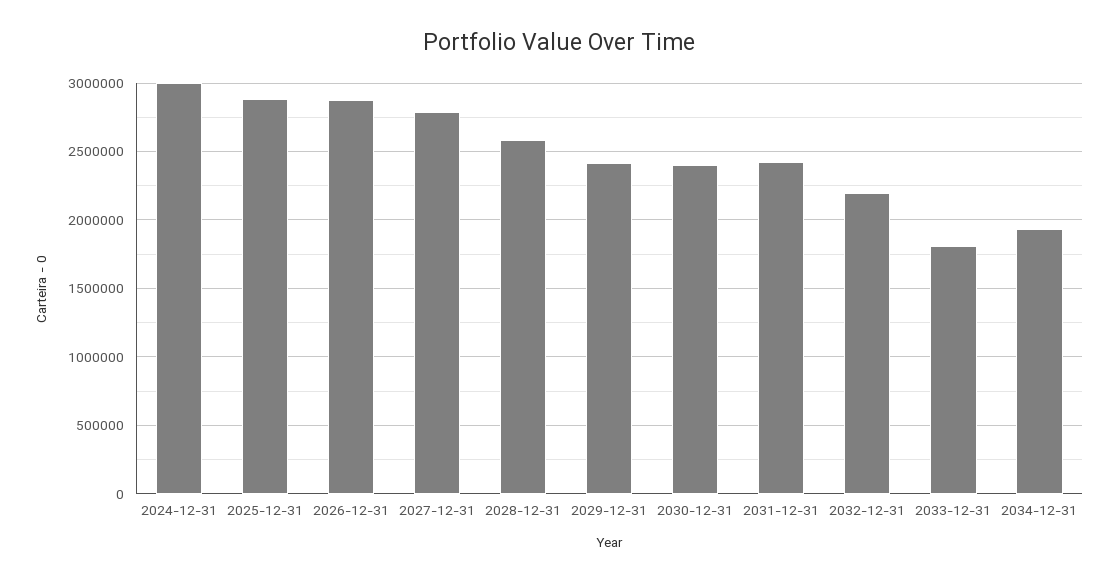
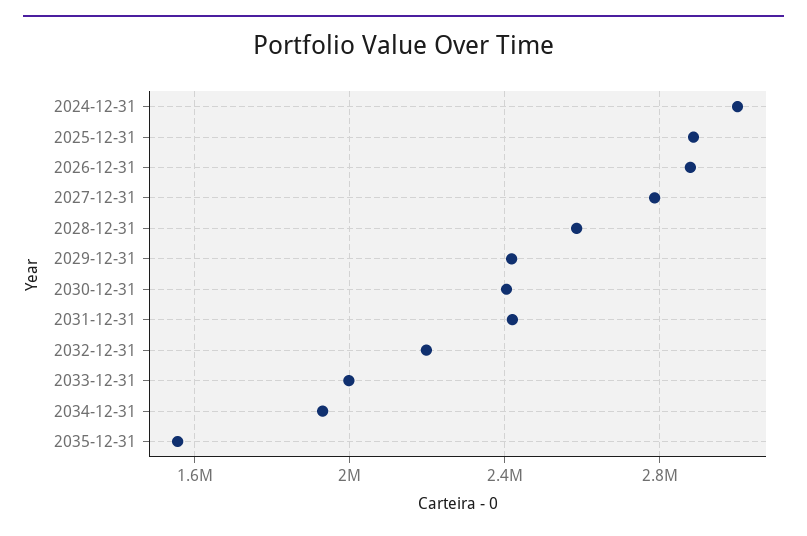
2033-12-31: 1800000 -> 2000000
2035-12-31: none -> 1550000

